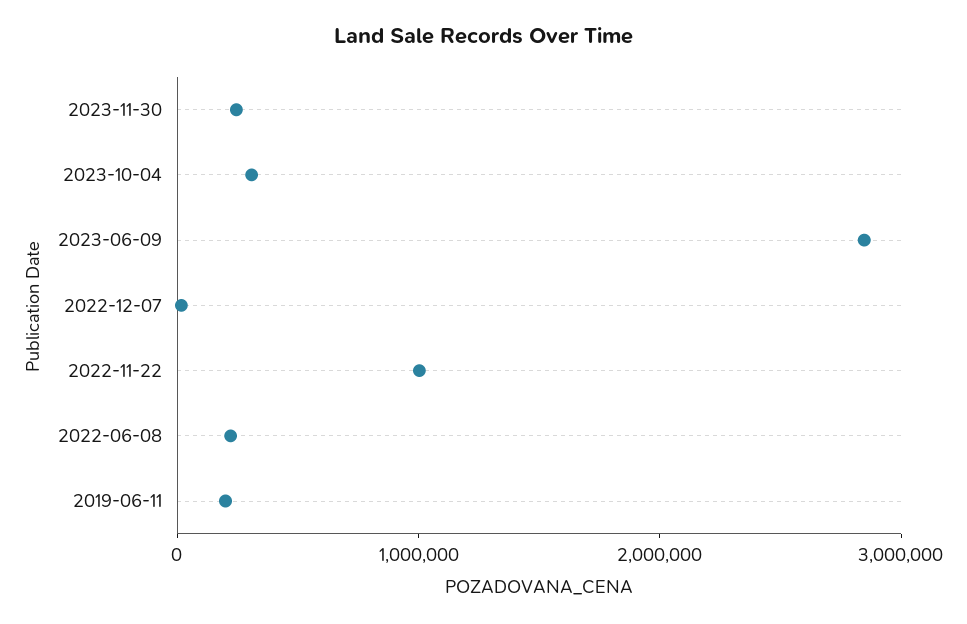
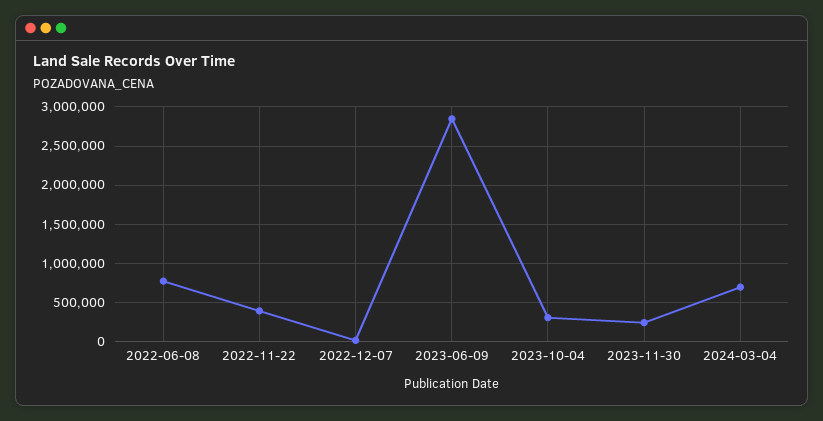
2022-11-22: 1000000 -> 400000
2022-06-08: 200000 -> 800000
2019-06-11: 200000 -> none
2024-03-04: none -> 700000

